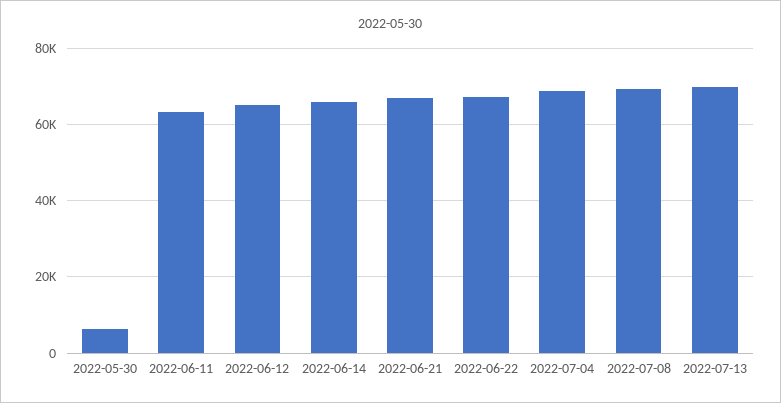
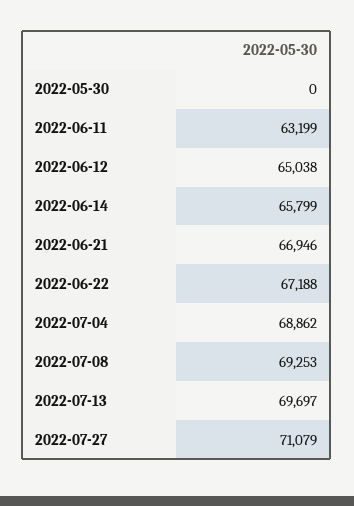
2022-05-30: 6000 -> 0
2022-07-27: none -> 71079

